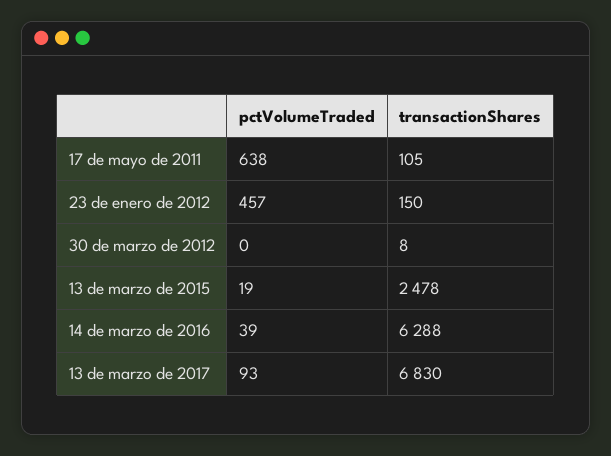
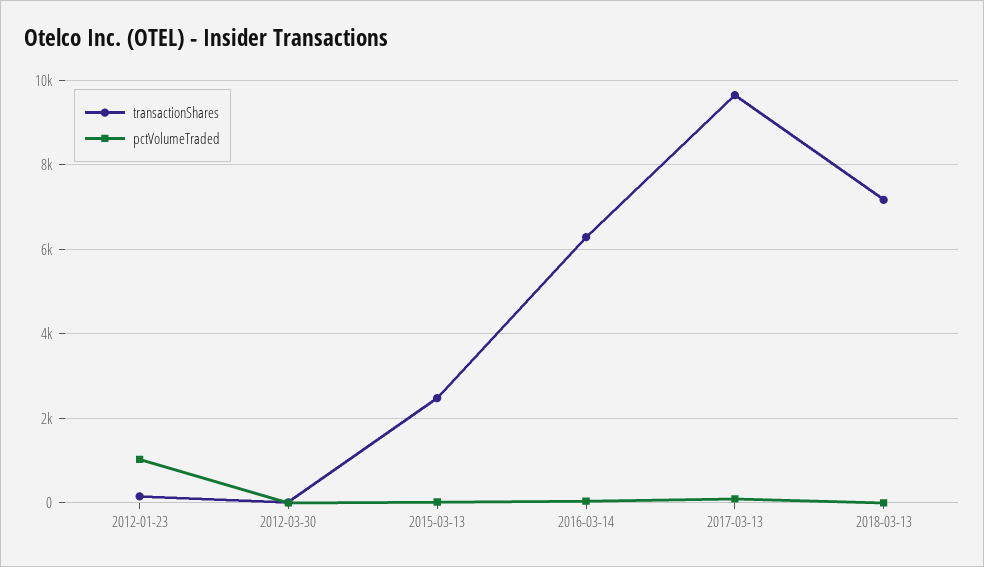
pctVolumeTraded, 17 de mayo de 2011: 638 -> none
transactionShares, 17 de mayo de 2011: 105 -> none
pctVolumeTraded, 23 de enero de 2012: 457 -> 1000
transactionShares, 13 de marzo de 2017: 6830 -> 9600
transactionShares, 2018-03-13: none -> 7200
pctVolumeTraded, 2018-03-13: none -> 0

